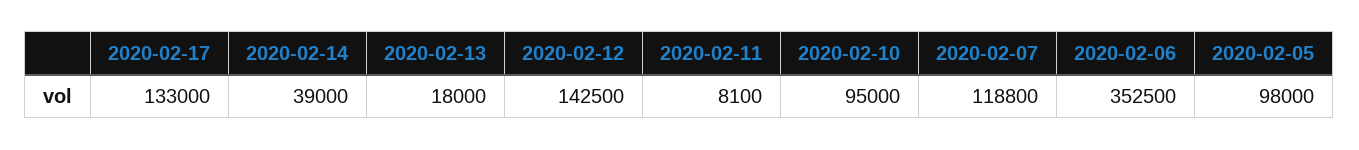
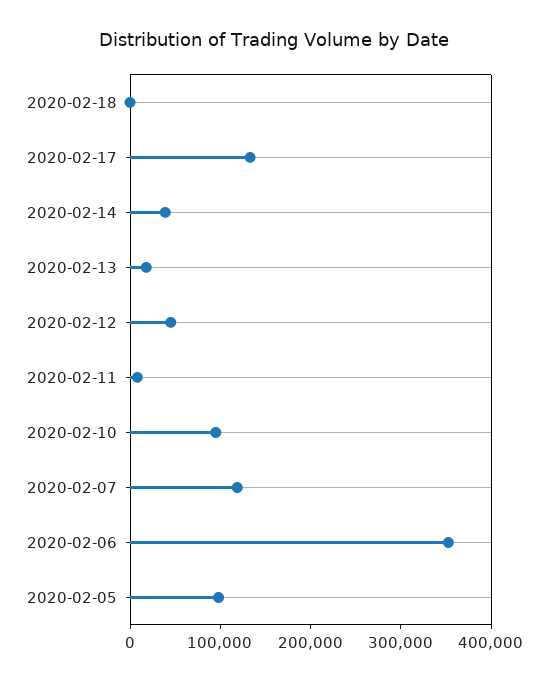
2020-02-12: 142500 -> 40000
2020-02-18: none -> 0

